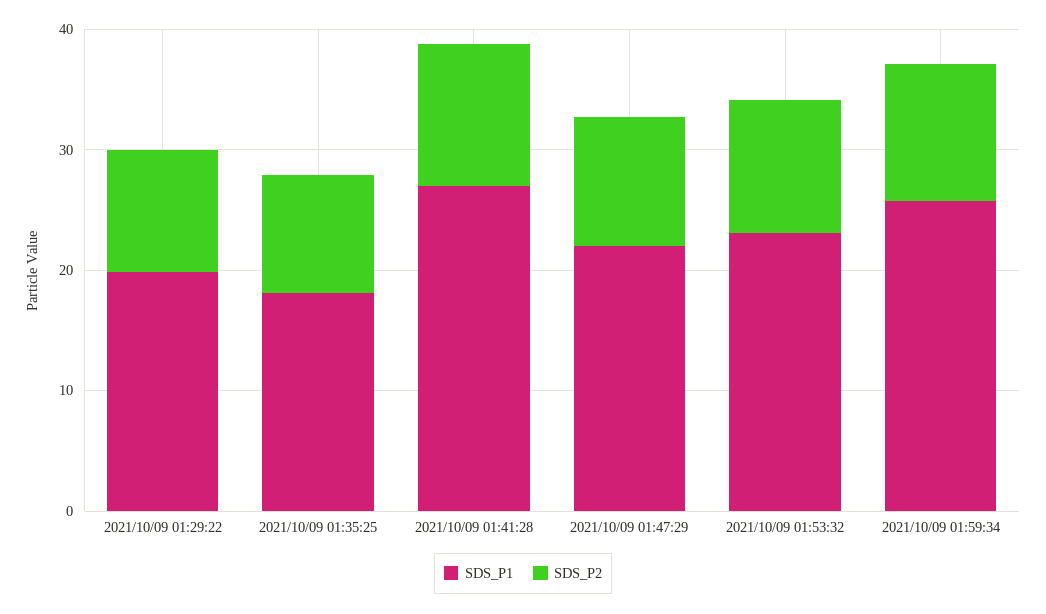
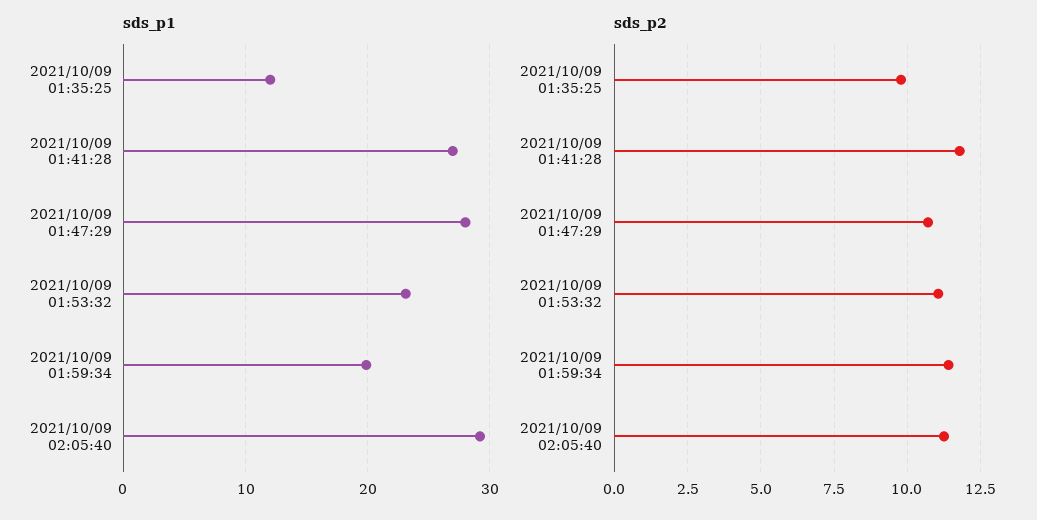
SDS_P1, 2021/10/09 01:29:22: 20 -> none
SDS_P2, 2021/10/09 01:29:22: 10 -> none
SDS_P1, 2021/10/09 01:35:25: 18 -> 12
SDS_P1, 2021/10/09 01:47:29: 22 -> 28
SDS_P1, 2021/10/09 01:59:34: 26 -> 20
SDS_P1, 2021/10/09 02:05:40: none -> 29
SDS_P2, 2021/10/09 02:05:40: none -> 11.25

